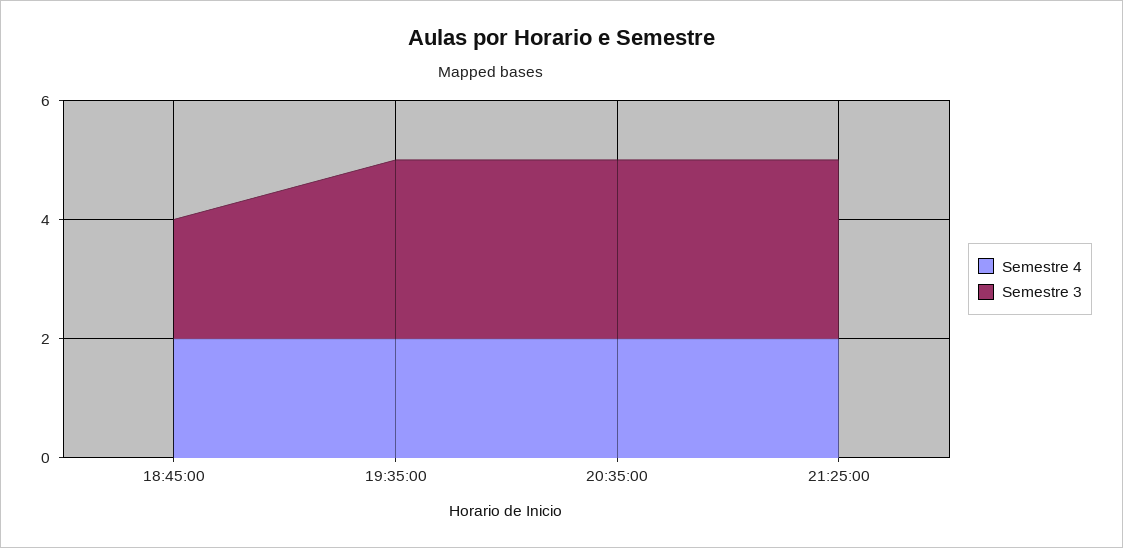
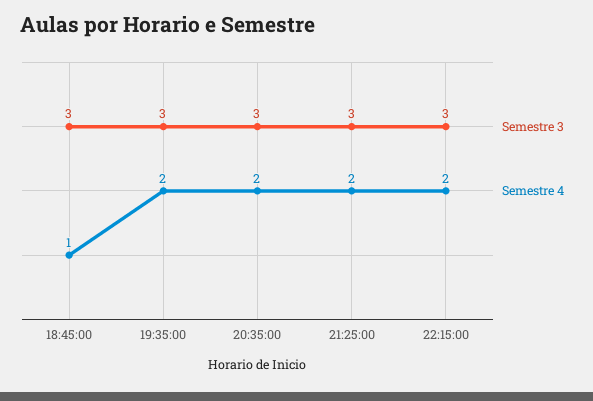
Semestre 4, 18:45:00: 2 -> 1
Semestre 3, 18:45:00: 2 -> 3
Semestre 3, 22:15:00: none -> 3
Semestre 4, 22:15:00: none -> 2

